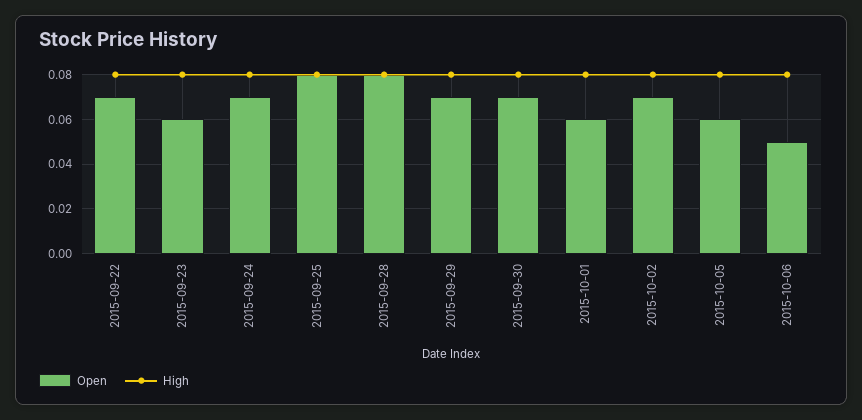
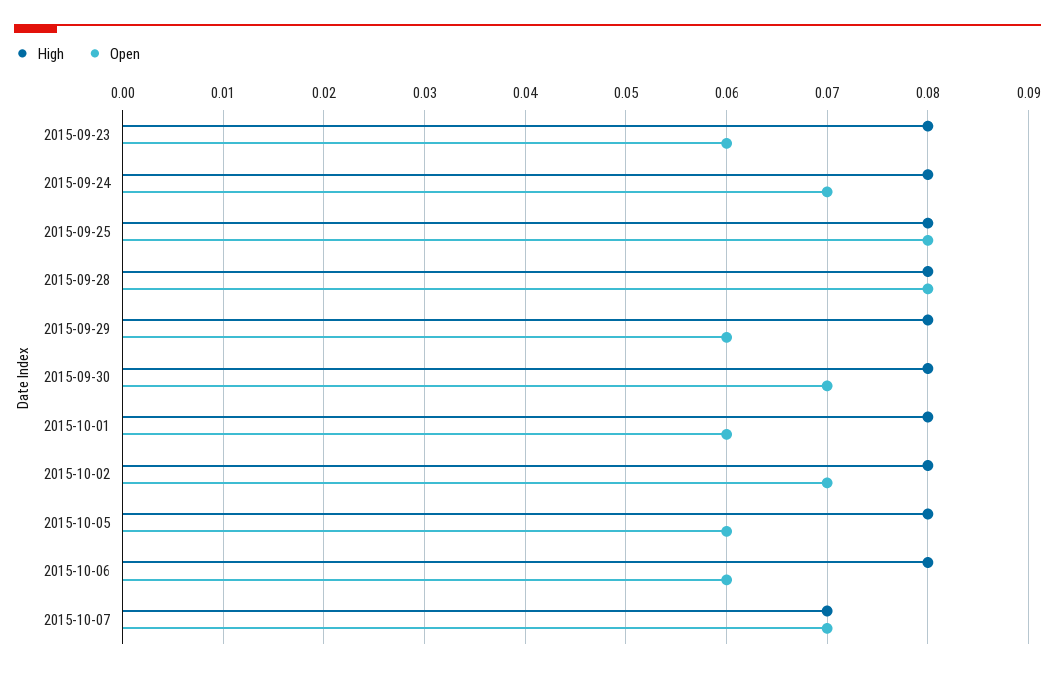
Open, 2015-09-22: 0.07 -> none
High, 2015-09-22: 0.08 -> none
Open, 2015-09-29: 0.07 -> 0.06
Open, 2015-10-06: 0.05 -> 0.06
High, 2015-10-07: none -> 0.07
Open, 2015-10-07: none -> 0.07

